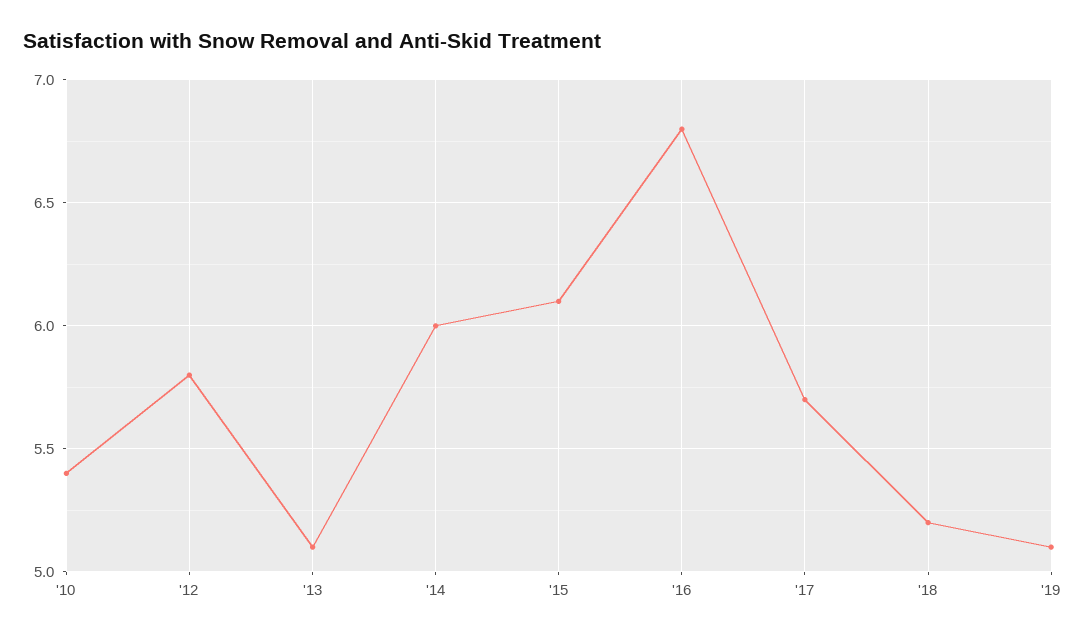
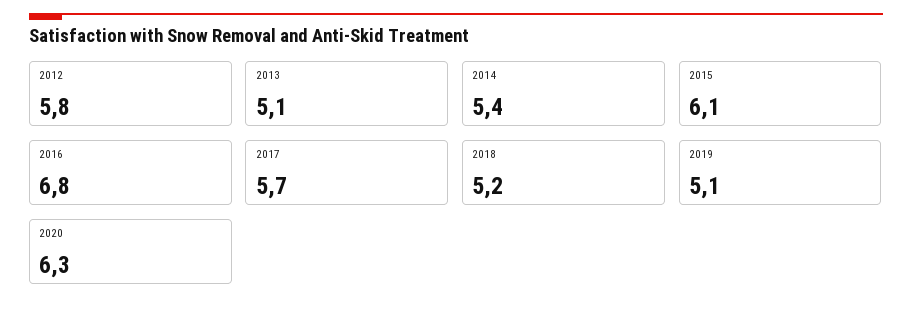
'10: 5.4 -> none
'14: 6 -> 5.4
2020: none -> 6.3

